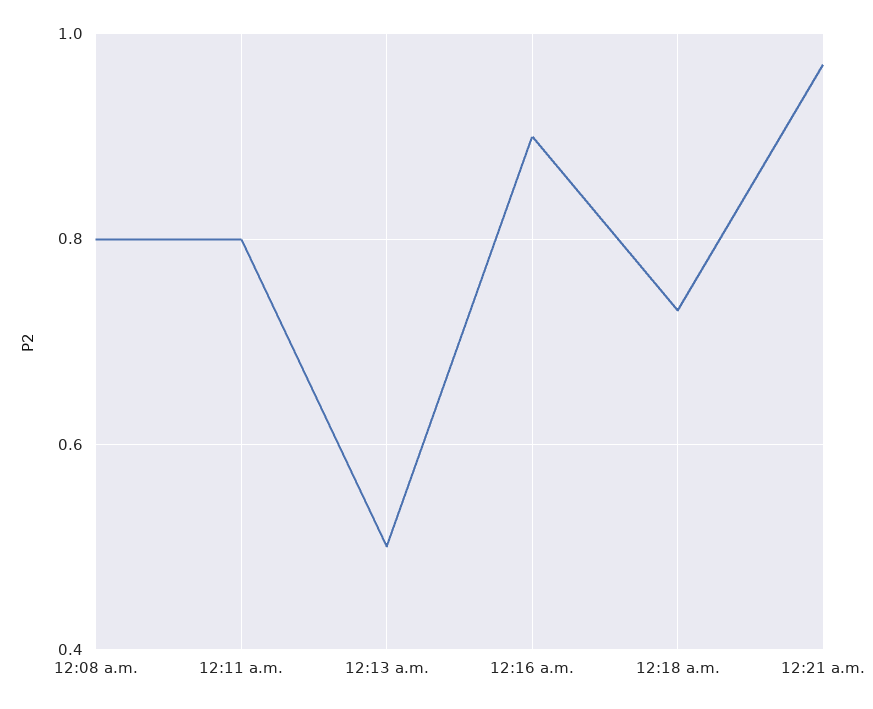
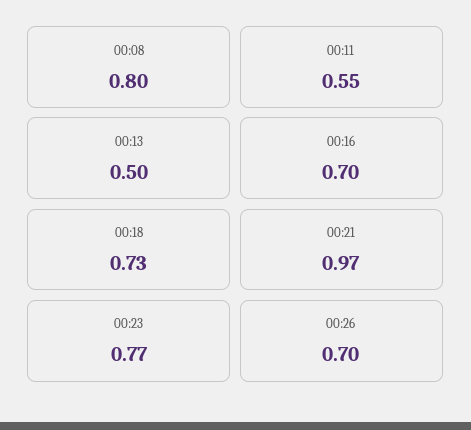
12:11 a.m.: 0.8 -> 0.55
12:16 a.m.: 0.9 -> 0.7
00:23: none -> 0.77
00:26: none -> 0.7

